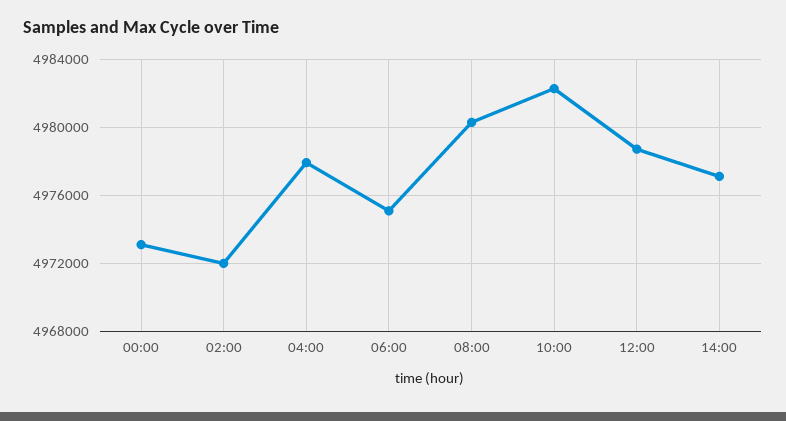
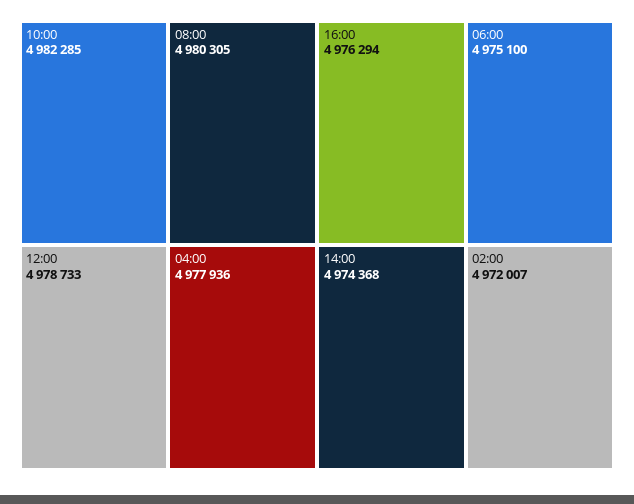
00:00: 4973000 -> none
14:00: 4977000 -> 4974368
16:00: none -> 4976294

